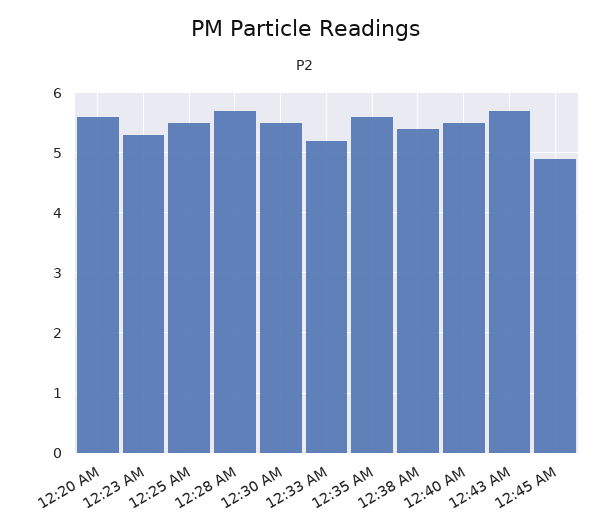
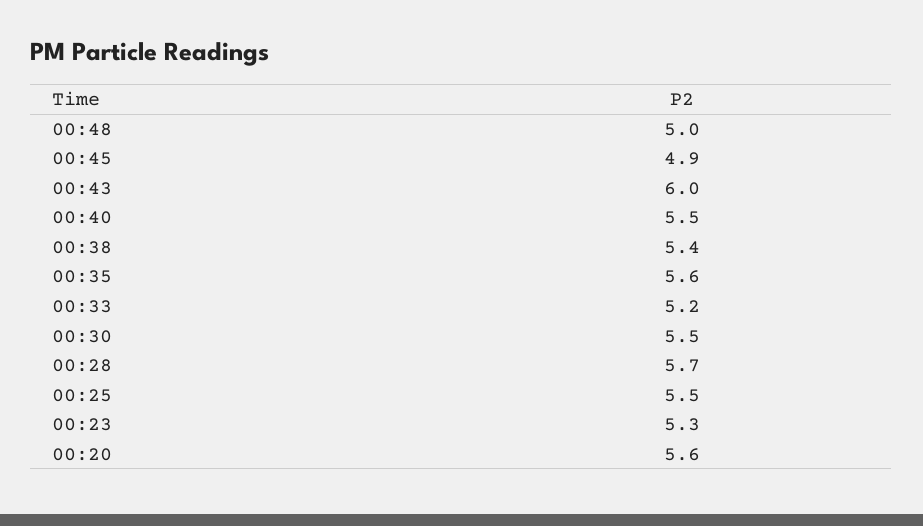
12:43 AM: 5.7 -> 6
00:48: none -> 5

